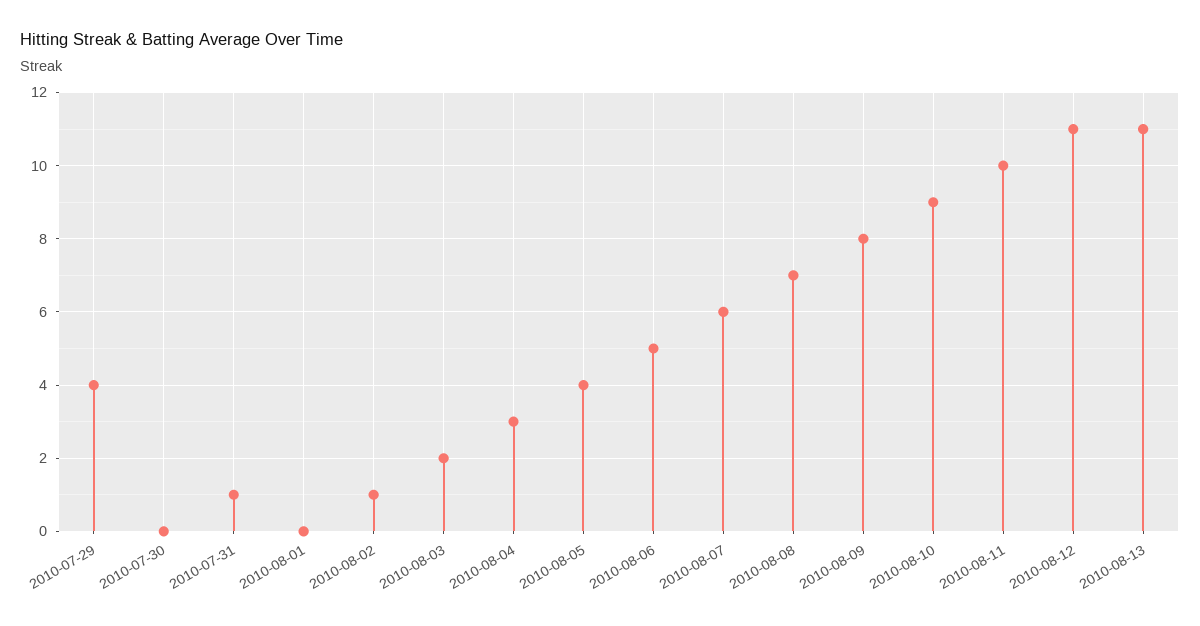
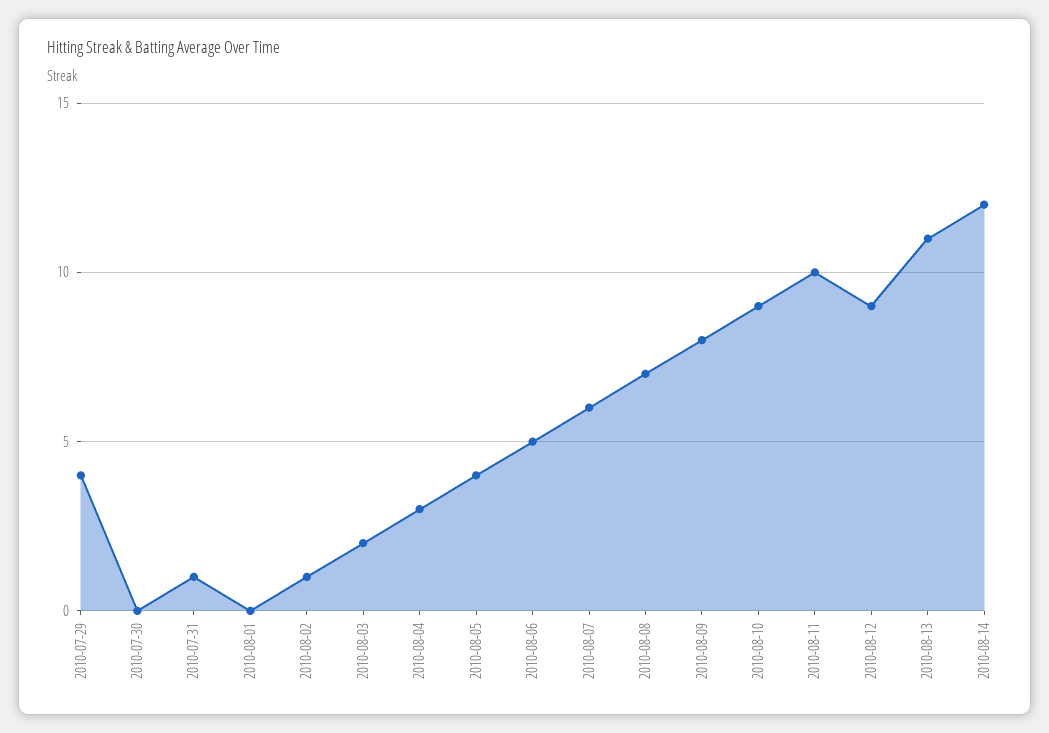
2010-08-12: 11 -> 9
2010-08-14: none -> 12

